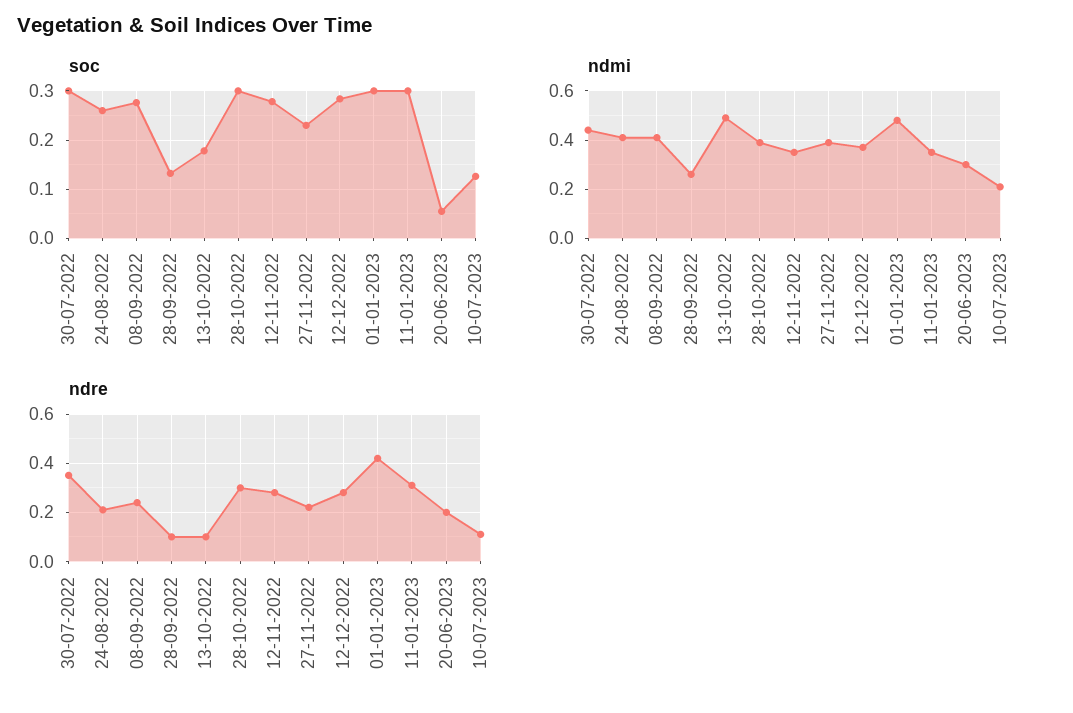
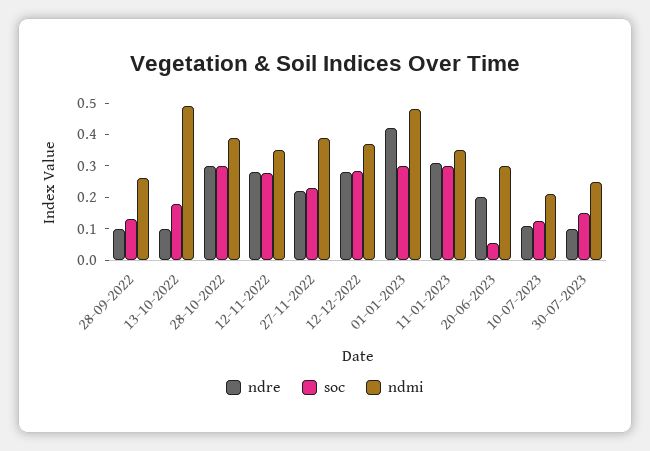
soc, 30-07-2022: 0.3 -> none
soc, 24-08-2022: 0.26 -> none
soc, 08-09-2022: 0.28 -> none
ndmi, 30-07-2022: 0.45 -> none
ndmi, 24-08-2022: 0.4 -> none
ndmi, 08-09-2022: 0.4 -> none
ndre, 30-07-2022: 0.35 -> none
ndre, 24-08-2022: 0.2 -> none
ndre, 08-09-2022: 0.25 -> none
ndre, 30-07-2023: none -> 0.1
soc, 30-07-2023: none -> 0.15
ndmi, 30-07-2023: none -> 0.25

